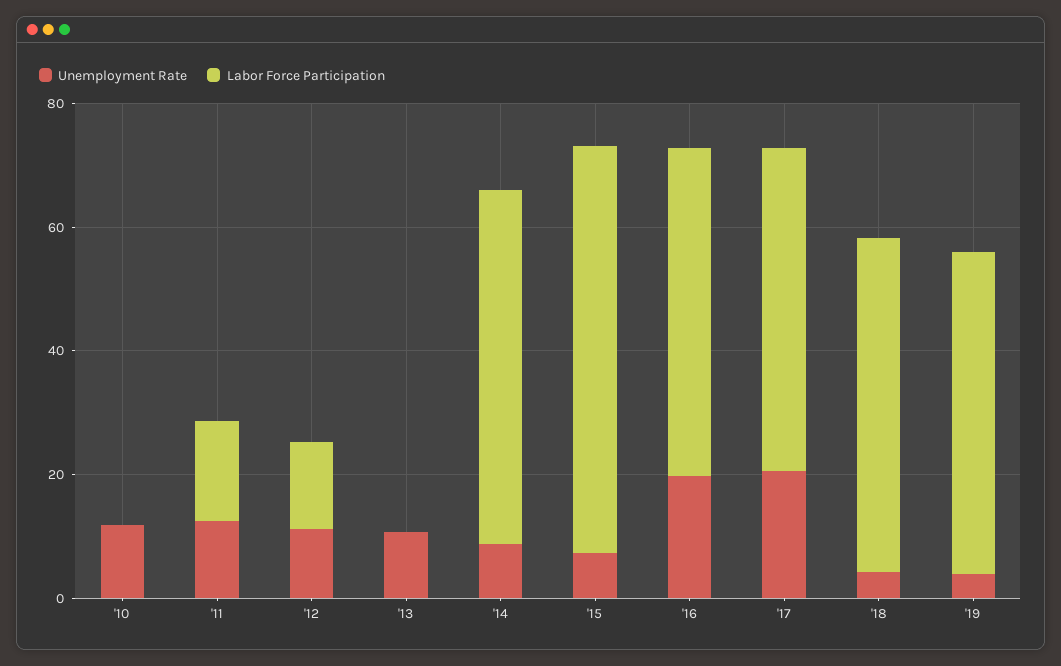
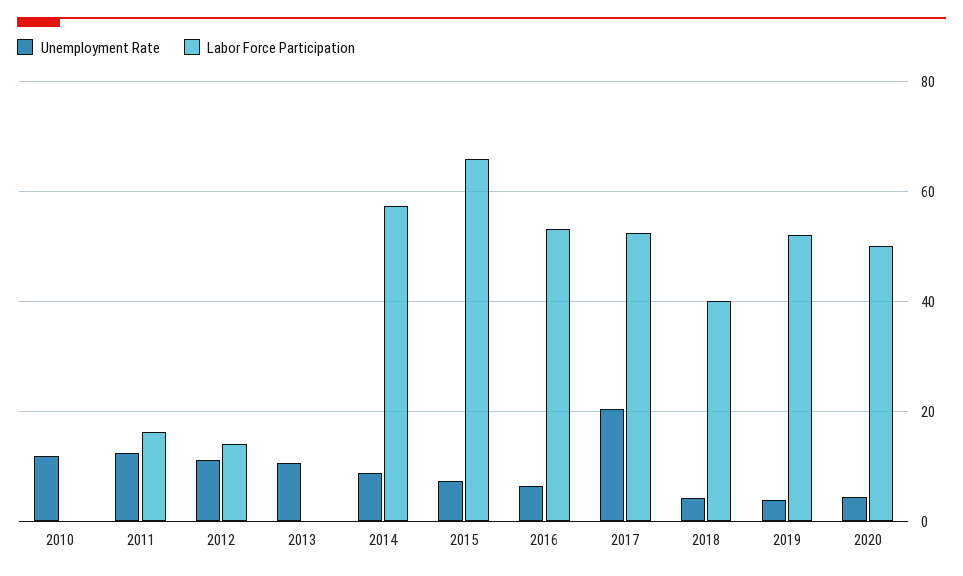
Unemployment Rate, '16: 20 -> 6
Labor Force Participation, '18: 55 -> 40
Unemployment Rate, 2020: none -> 4
Labor Force Participation, 2020: none -> 50

